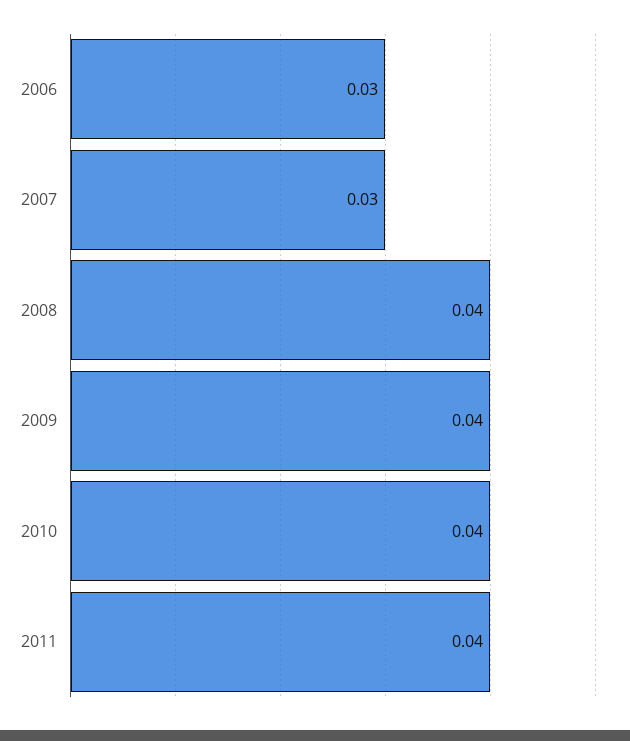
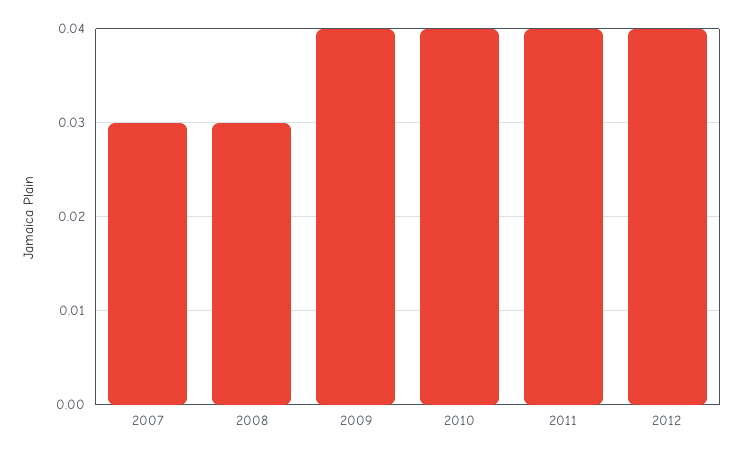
2006: 0.03 -> none
2008: 0.04 -> 0.03
2012: none -> 0.04

